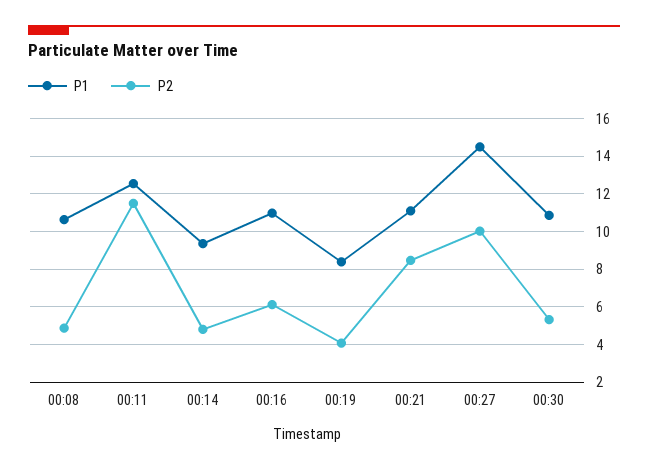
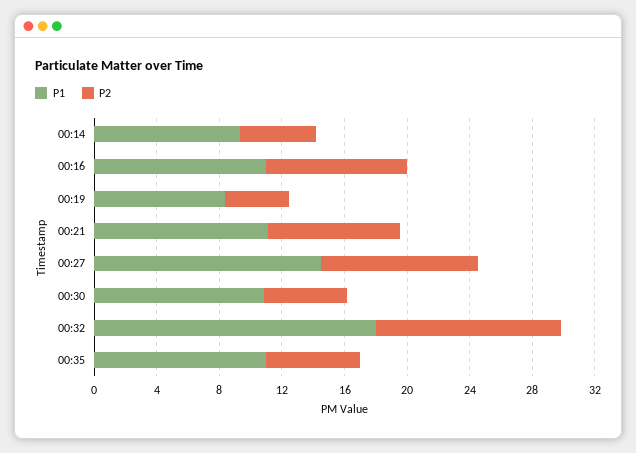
P1, 00:08: 10.5 -> none
P2, 00:08: 5 -> none
P1, 00:11: 12.5 -> none
P2, 00:11: 11.5 -> none
P2, 00:16: 6 -> 9
P1, 00:32: none -> 18
P2, 00:32: none -> 12
P1, 00:35: none -> 11
P2, 00:35: none -> 6

